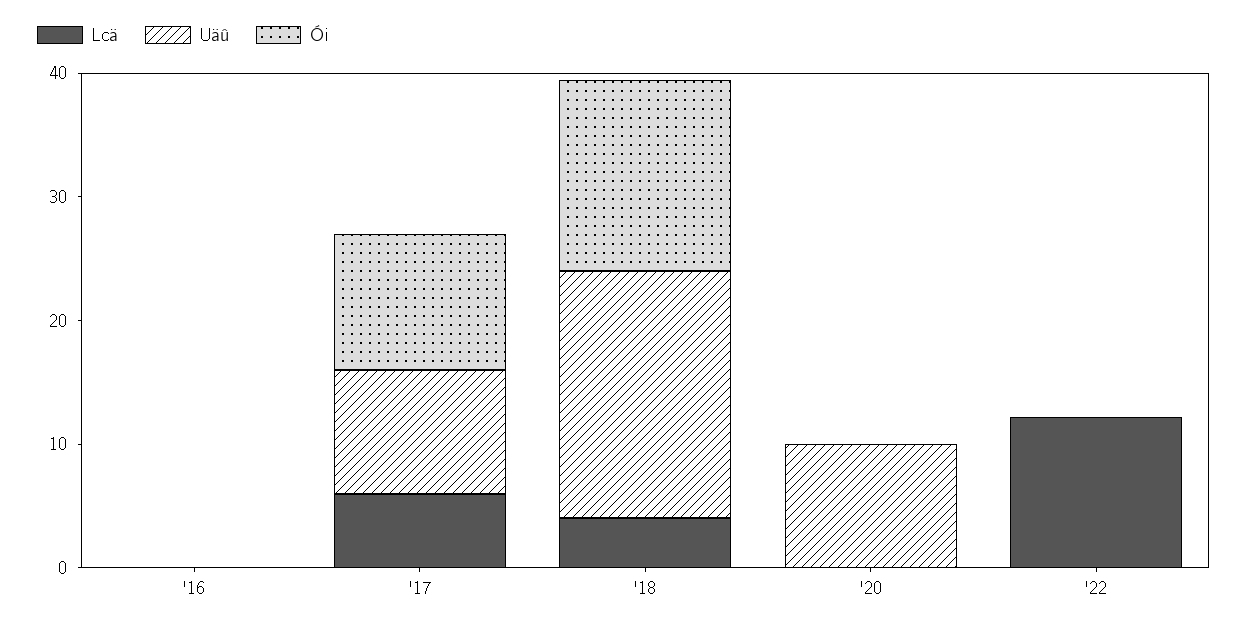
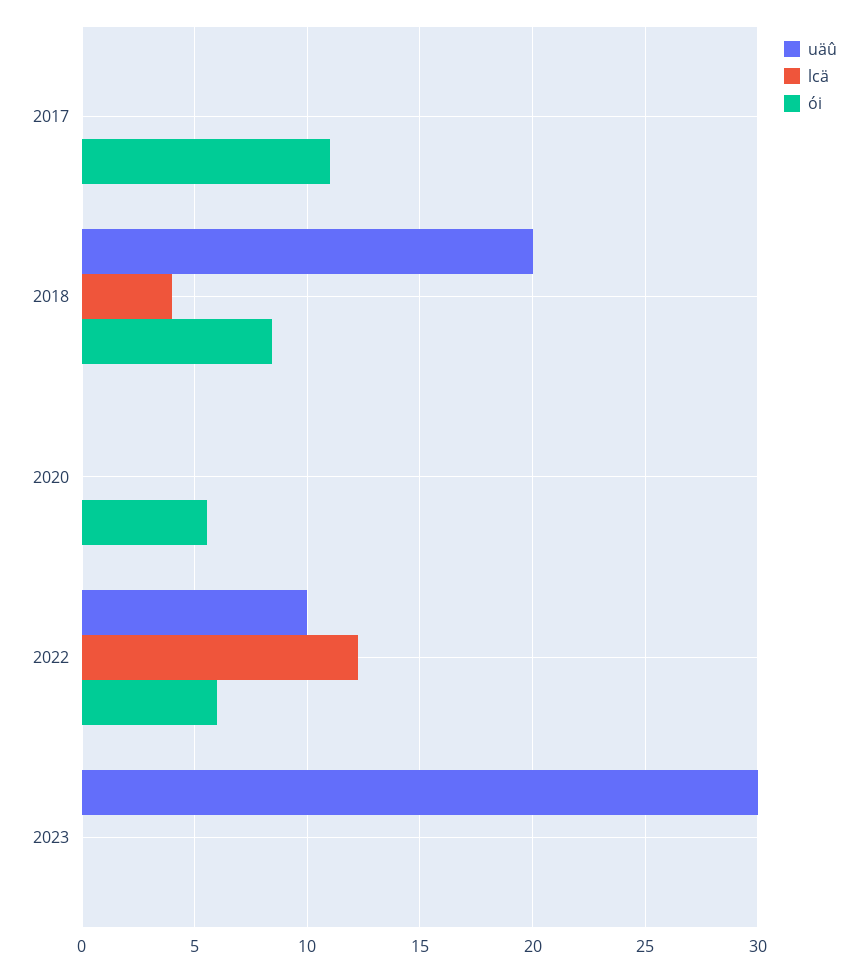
Lcä, '16: 0 -> none
Uäû, '16: 0 -> none
Ói, '16: 0 -> none
Lcä, '17: 6 -> 0
Uäû, '17: 10 -> 0
Ói, '18: 16 -> 8.5
Uäû, '20: 10 -> 0
Ói, '20: 0 -> 5.5
Uäû, '22: 0 -> 10
Ói, '22: 0 -> 6
Uäû, 2023: none -> 30
Lcä, 2023: none -> 0
Ói, 2023: none -> 0

